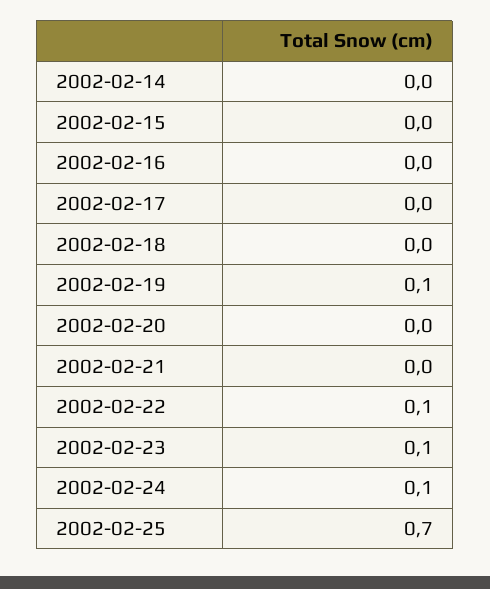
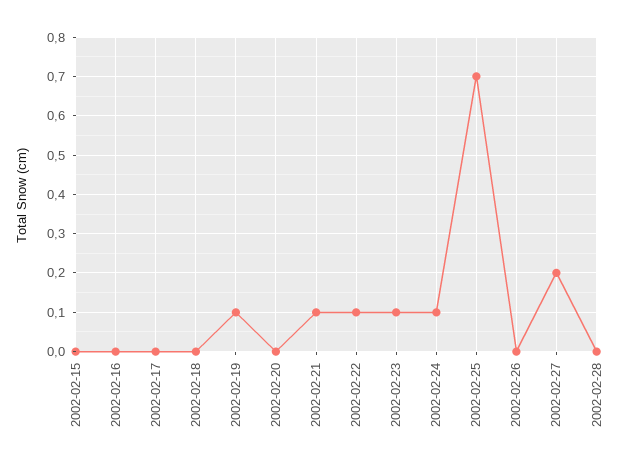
2002-02-14: 0 -> none
2002-02-21: 0 -> 0.1
2002-02-26: none -> 0
2002-02-27: none -> 0.2
2002-02-28: none -> 0

